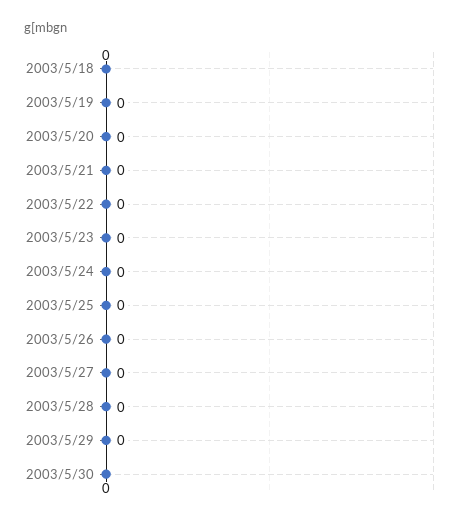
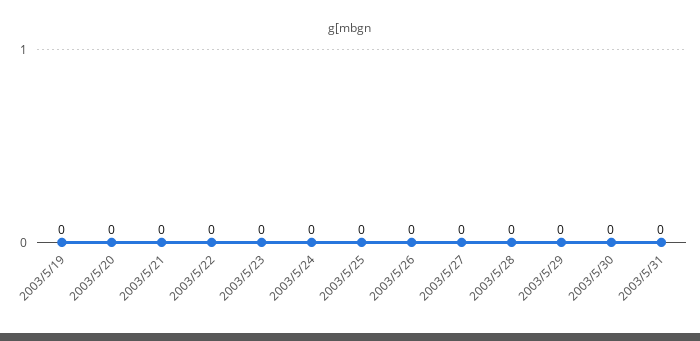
2003/5/18: 0 -> none
2003/5/31: none -> 0

